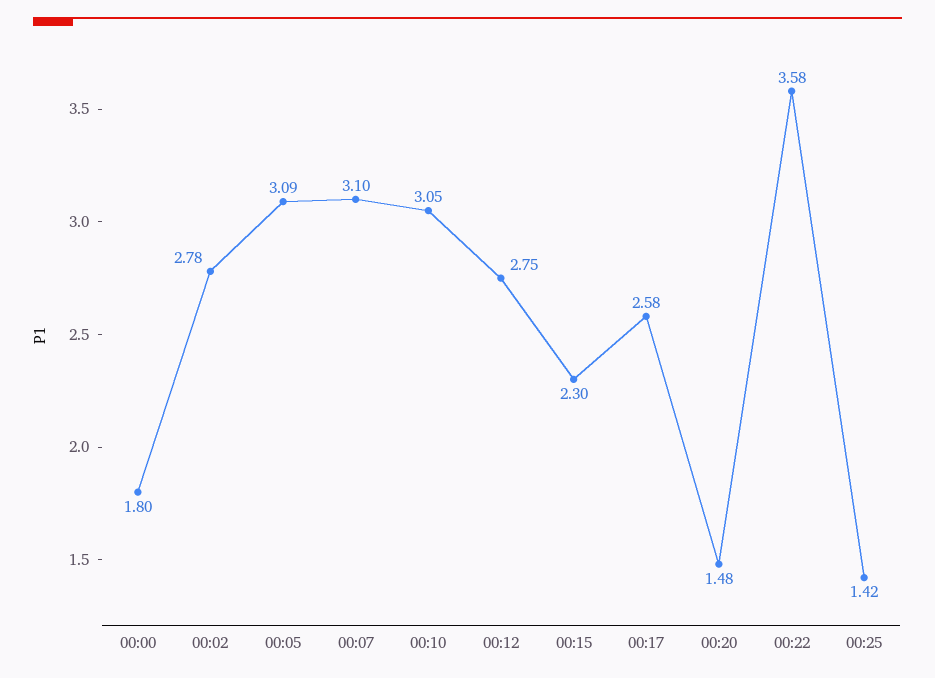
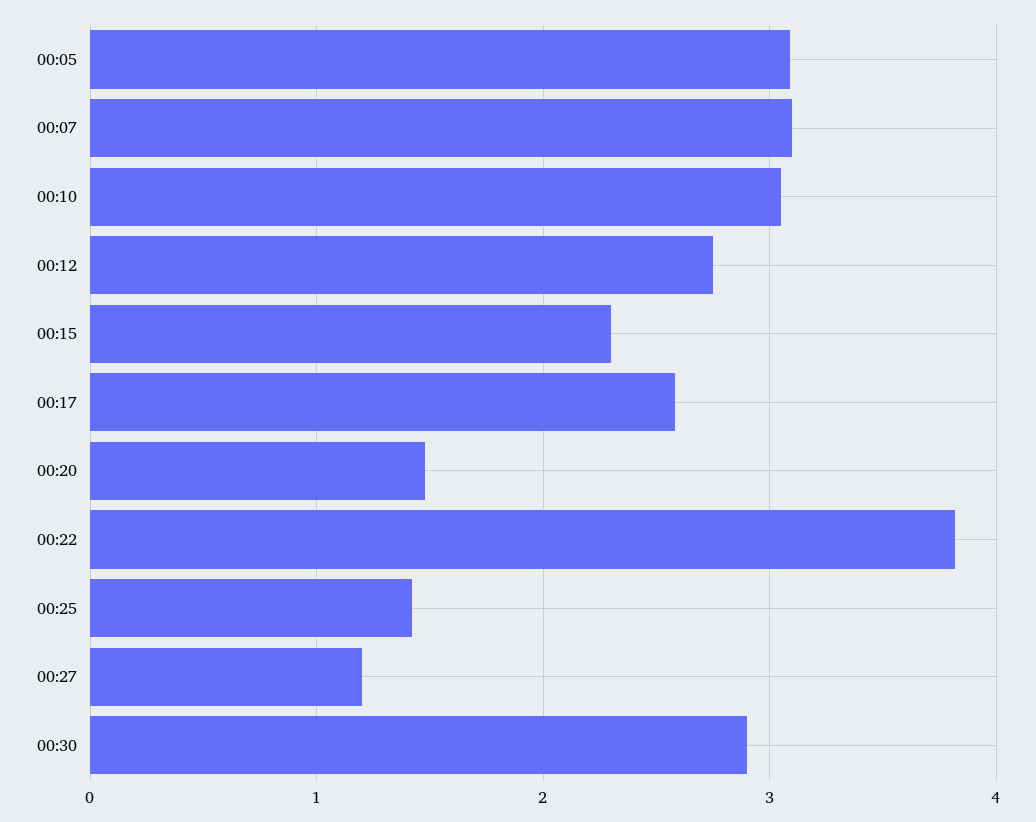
00:00: 1.8 -> none
00:02: 2.78 -> none
00:22: 3.58 -> 3.8
00:27: none -> 1.2
00:30: none -> 2.9

